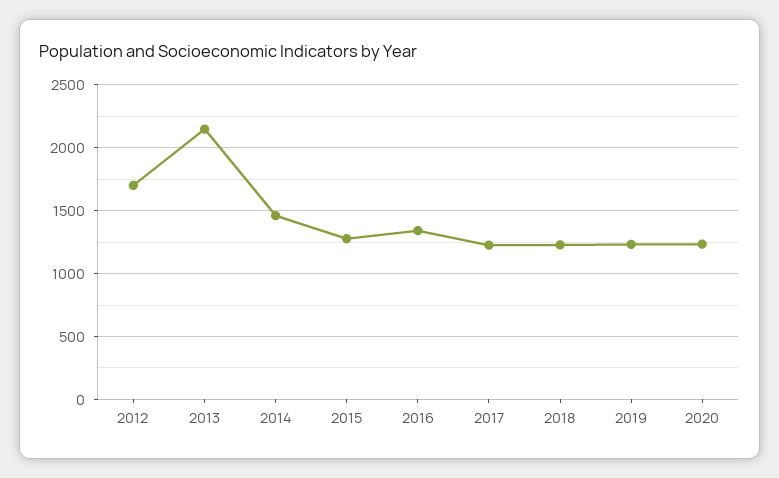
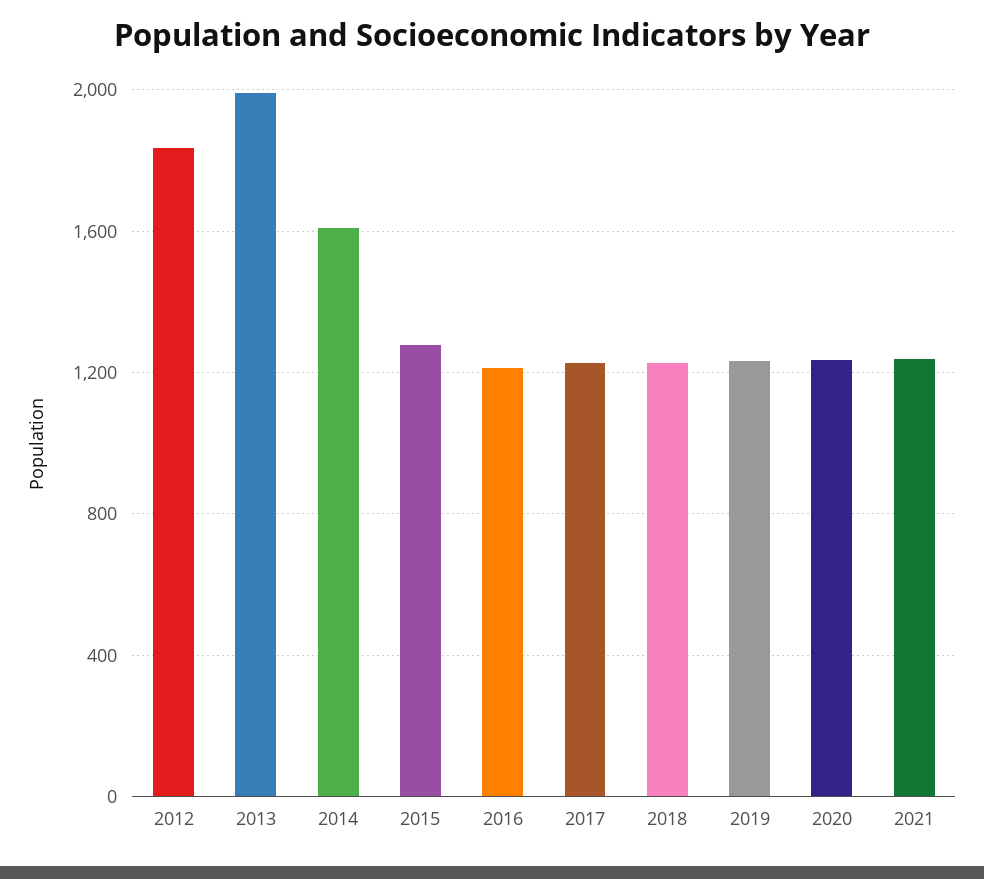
2012: 1700 -> 1850
2013: 2150 -> 2000
2014: 1450 -> 1600
2016: 1350 -> 1200
2021: none -> 1250

